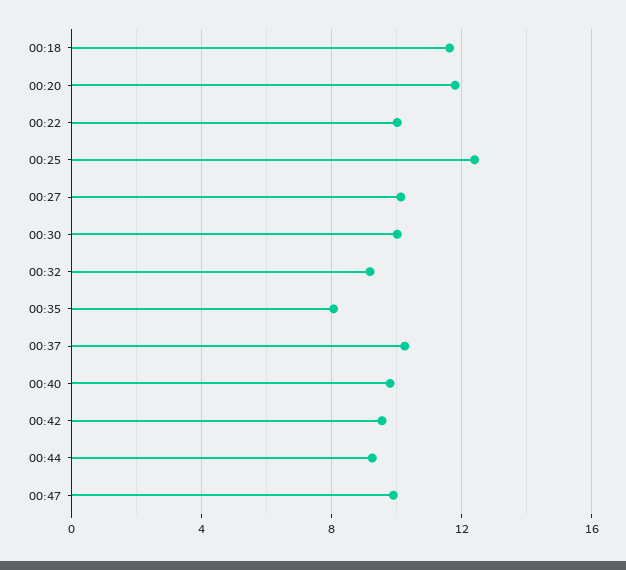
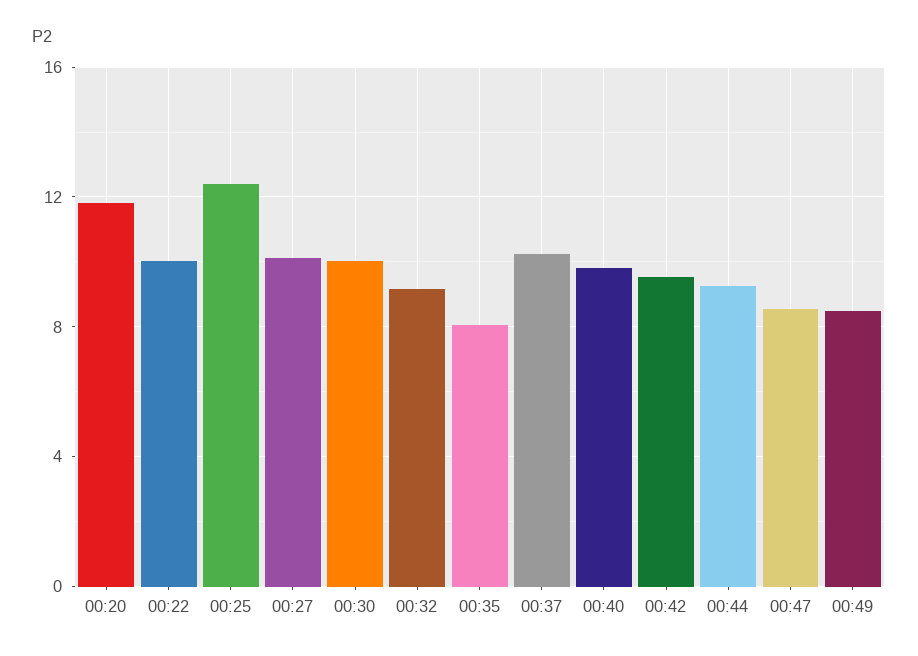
00:18: 11.5 -> none
00:47: 10 -> 8.5
00:49: none -> 8.5

